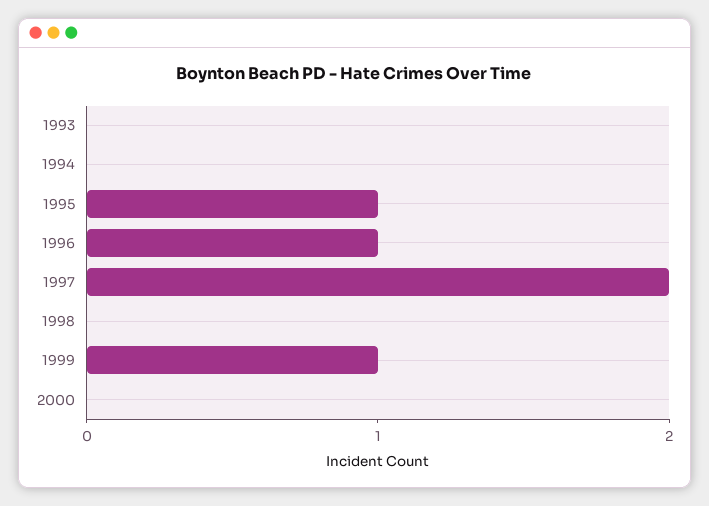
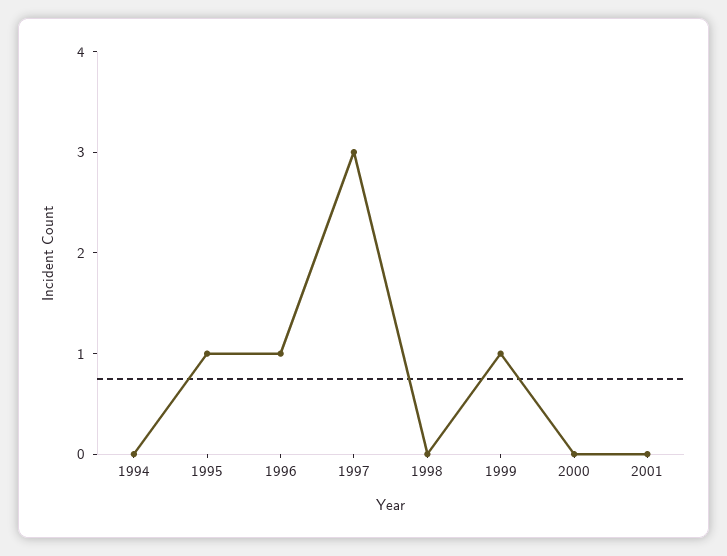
1993: 0 -> none
1997: 2 -> 3
2001: none -> 0

